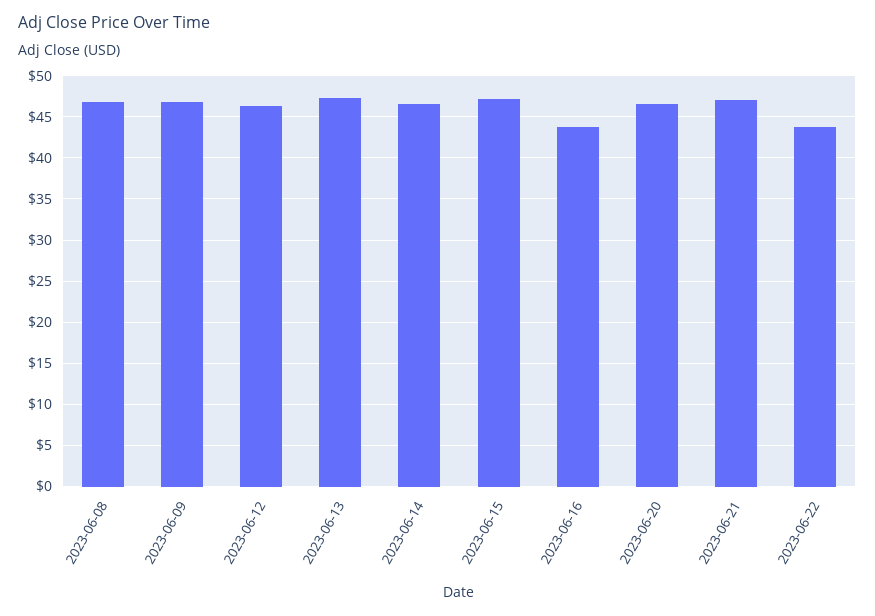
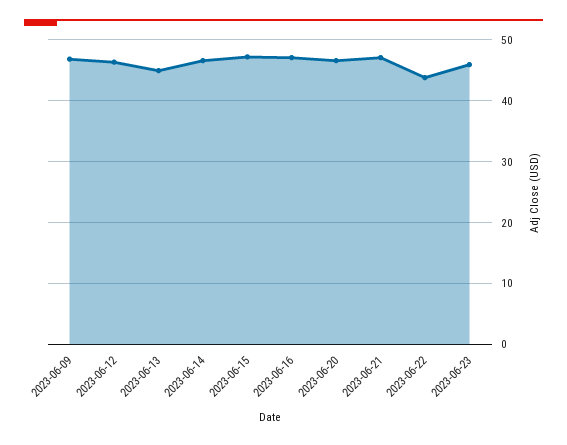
2023-06-08: 47 -> none
2023-06-13: 47 -> 45
2023-06-16: 44 -> 47
2023-06-23: none -> 46

